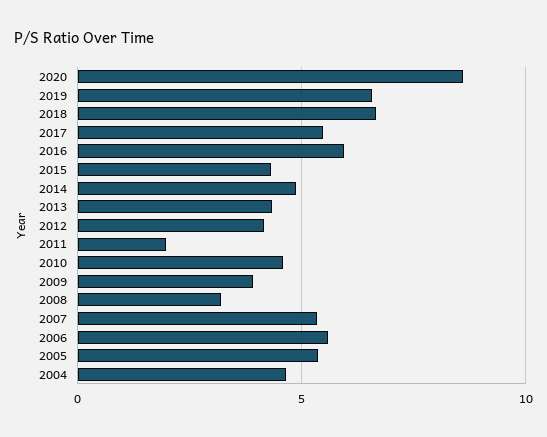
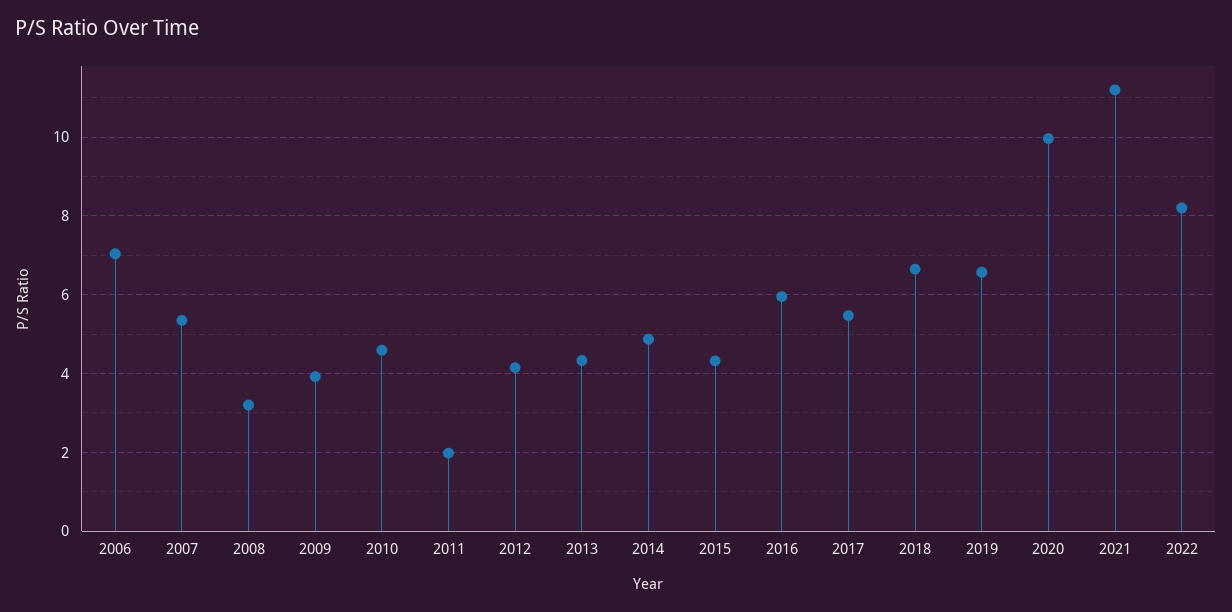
2020: 8.5 -> 10
2006: 5.5 -> 7
2005: 5.5 -> none
2004: 4.5 -> none
2021: none -> 11.2
2022: none -> 8.2

